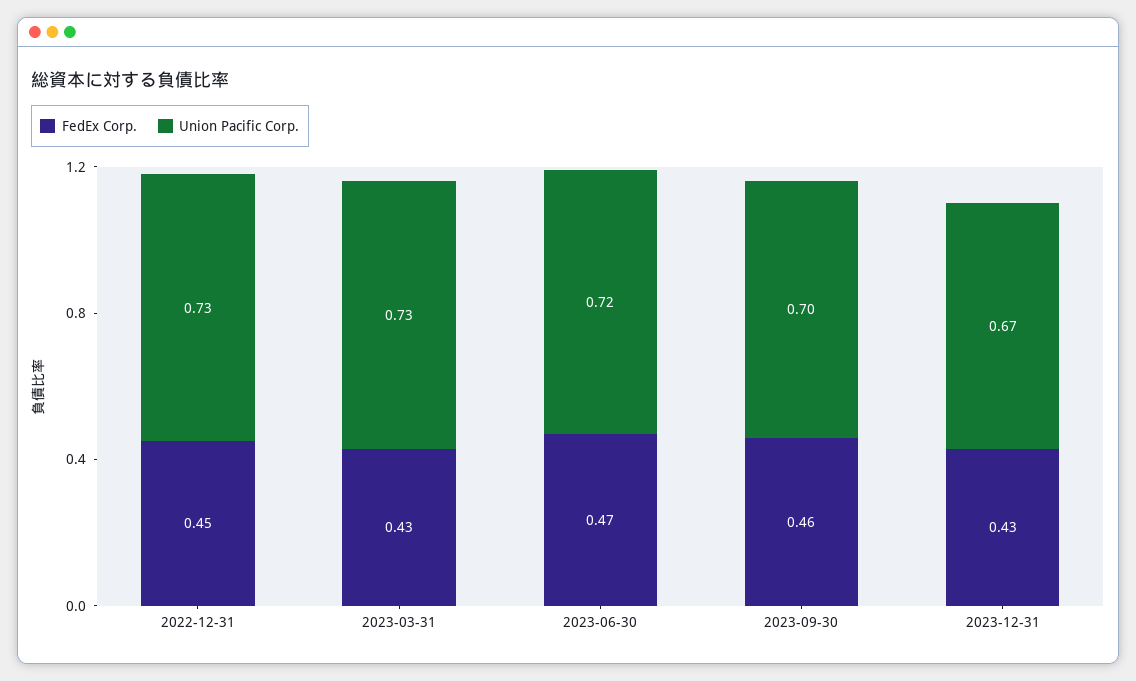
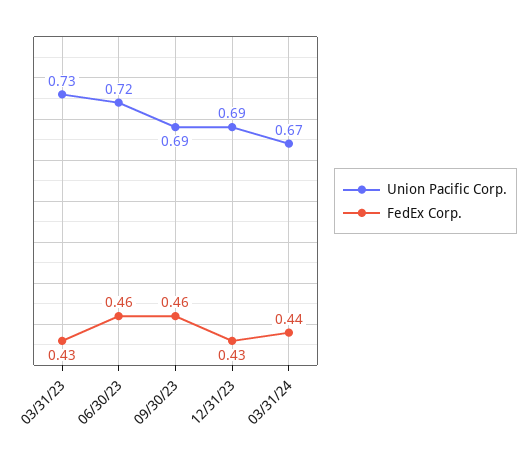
FedEx Corp., 2022-12-31: 0.45 -> none
Union Pacific Corp., 2022-12-31: 0.73 -> none
FedEx Corp., 2023-06-30: 0.47 -> 0.46
Union Pacific Corp., 2023-09-30: 0.7 -> 0.69
Union Pacific Corp., 2023-12-31: 0.67 -> 0.69
Union Pacific Corp., 03/31/24: none -> 0.67
FedEx Corp., 03/31/24: none -> 0.44

